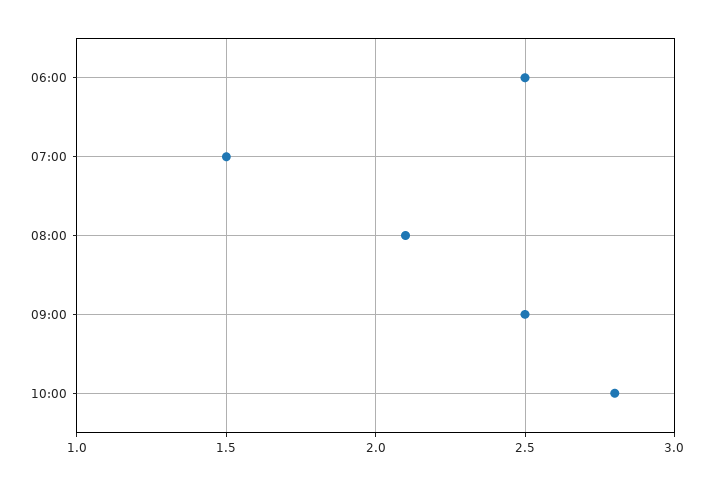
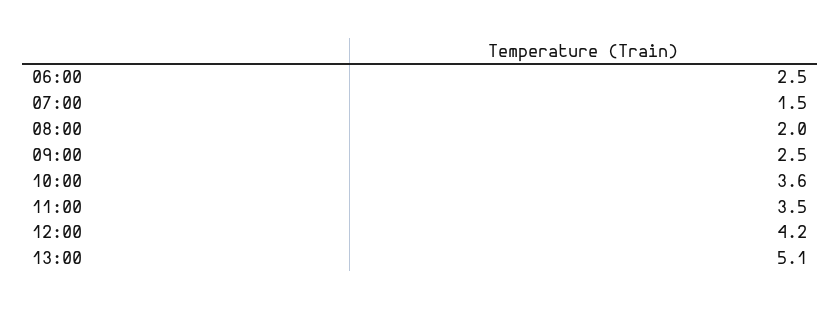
08:00: 2.1 -> 2
10:00: 2.8 -> 3.6
11:00: none -> 3.5
12:00: none -> 4.2
13:00: none -> 5.1

